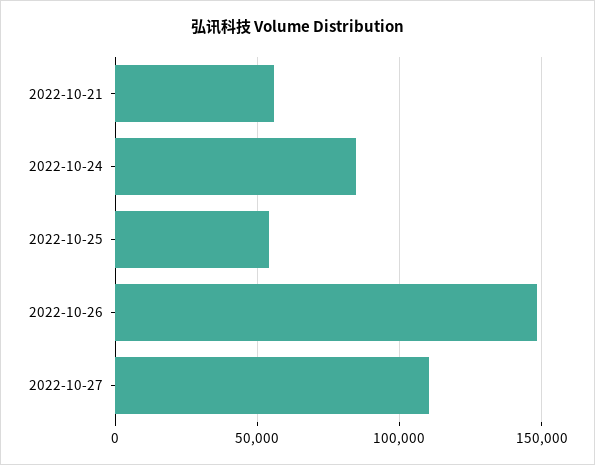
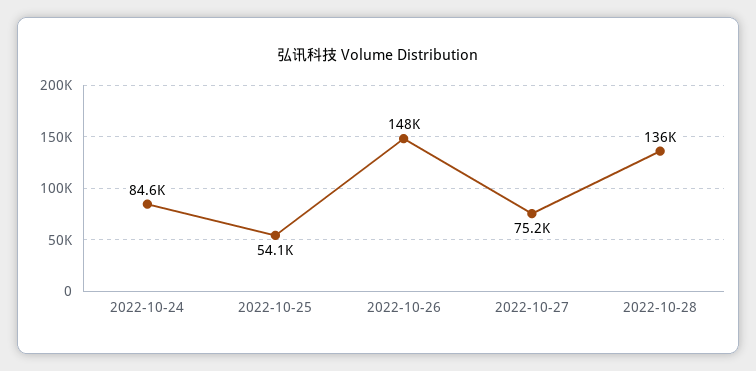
2022-10-21: 55000 -> none
2022-10-27: 110000 -> 75200
2022-10-28: none -> 136000

